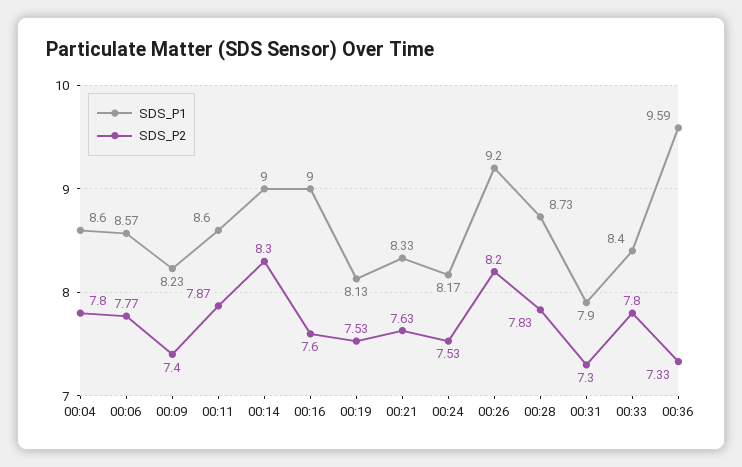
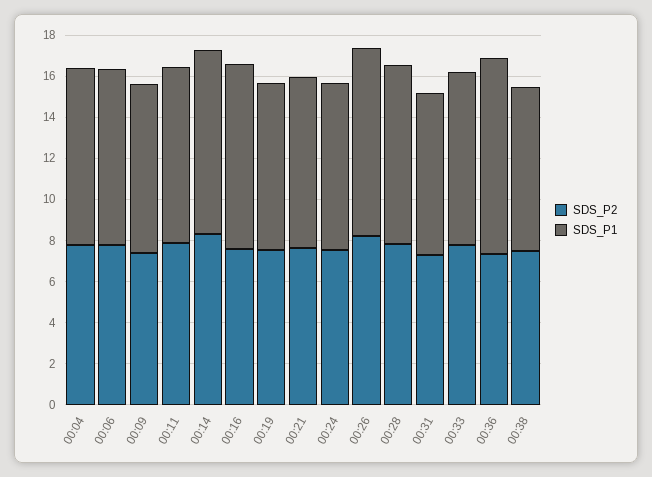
SDS_P2, 00:38: none -> 7.5
SDS_P1, 00:38: none -> 8

